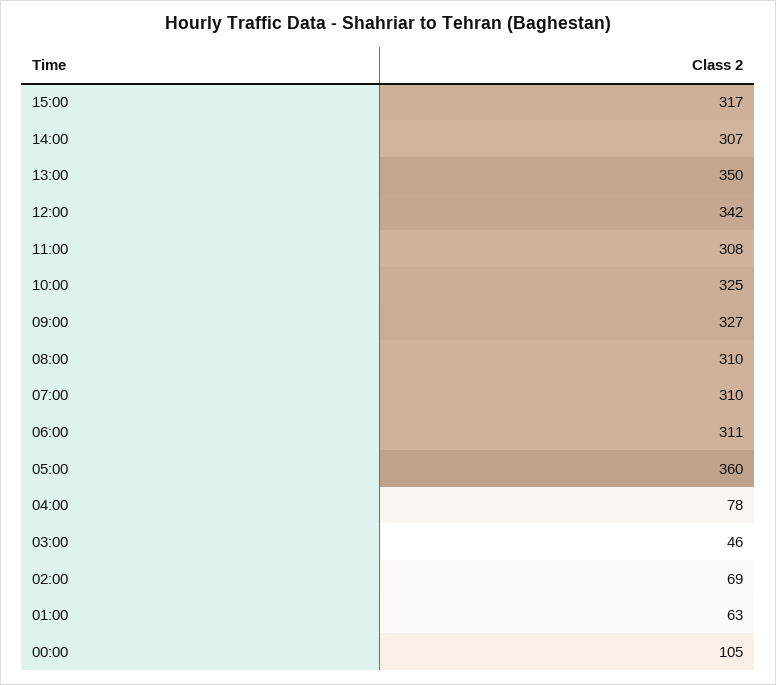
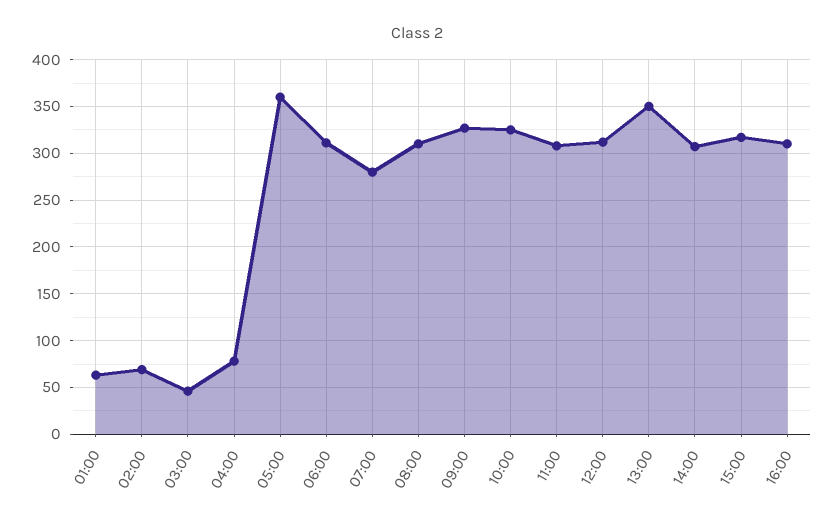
12:00: 342 -> 310
07:00: 310 -> 280
00:00: 105 -> none
16:00: none -> 310

